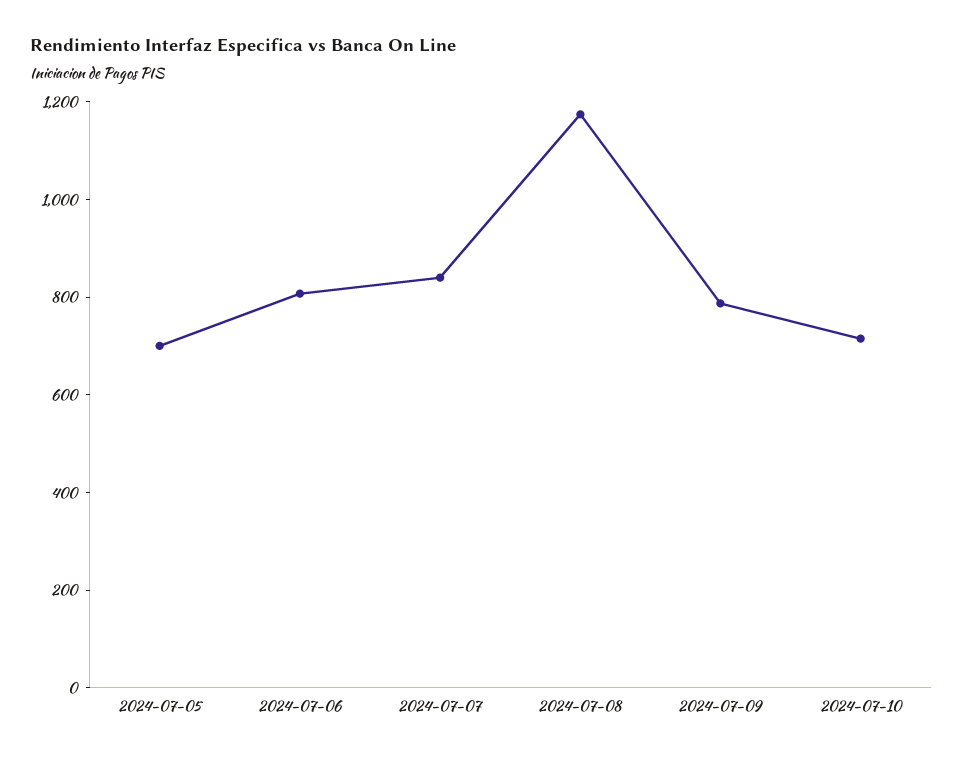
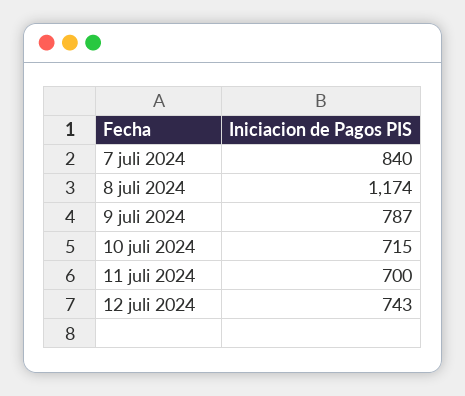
2024-07-05: 700 -> none
2024-07-06: 800 -> none
11 juli 2024: none -> 700
12 juli 2024: none -> 743

